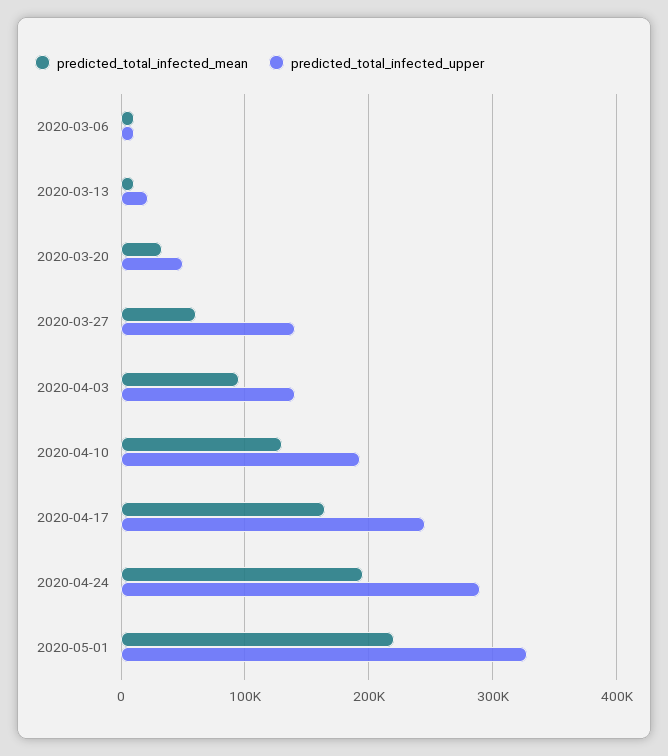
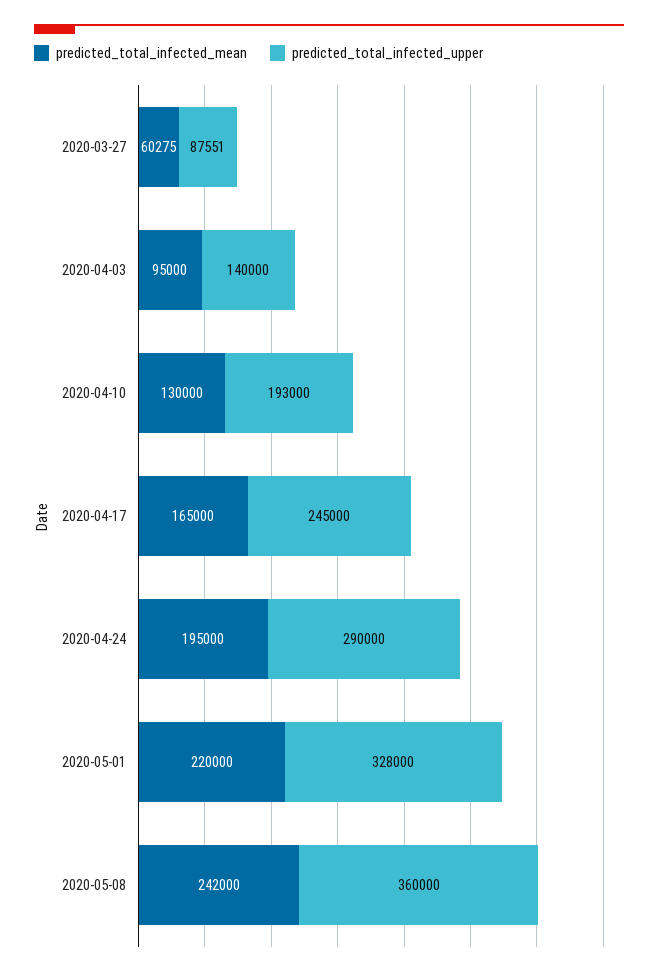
predicted_total_infected_mean, 2020-03-06: 10000 -> none
predicted_total_infected_upper, 2020-03-06: 10000 -> none
predicted_total_infected_mean, 2020-03-13: 10000 -> none
predicted_total_infected_upper, 2020-03-13: 20000 -> none
predicted_total_infected_mean, 2020-03-20: 30000 -> none
predicted_total_infected_upper, 2020-03-20: 50000 -> none
predicted_total_infected_upper, 2020-03-27: 140000 -> 87551
predicted_total_infected_mean, 2020-05-08: none -> 242000
predicted_total_infected_upper, 2020-05-08: none -> 360000

